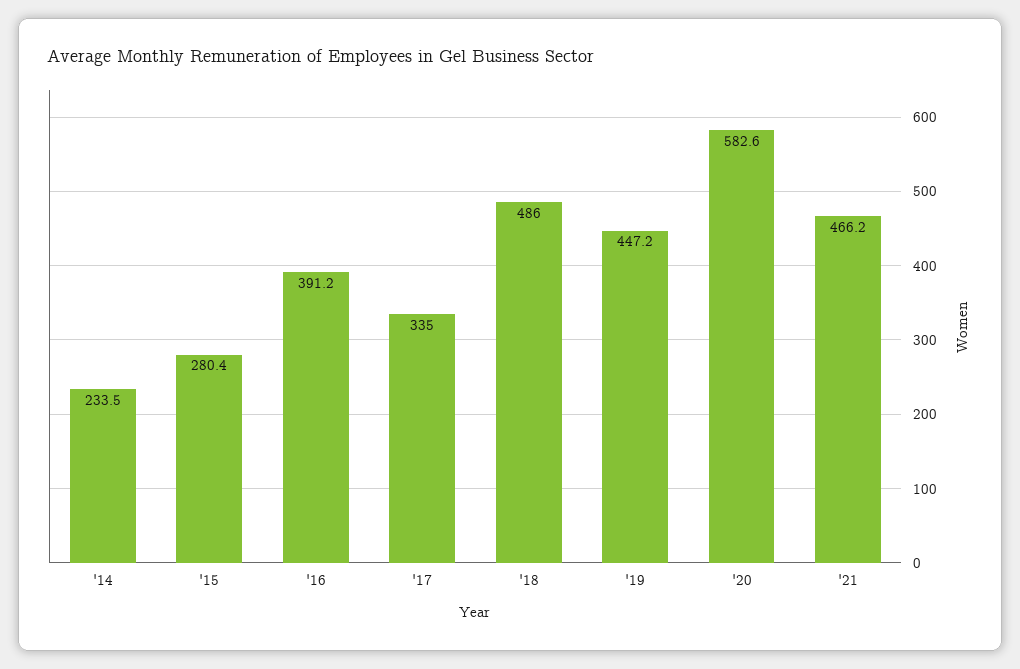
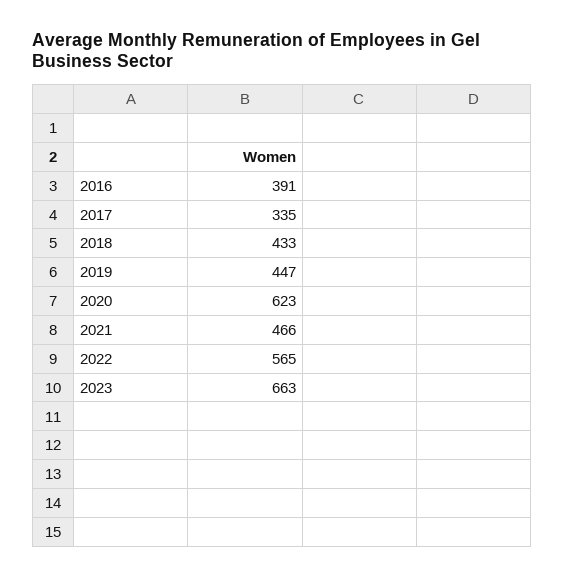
'14: 233.5 -> none
'15: 280.4 -> none
'18: 486 -> 433
'20: 582.6 -> 623
2022: none -> 565
2023: none -> 663

